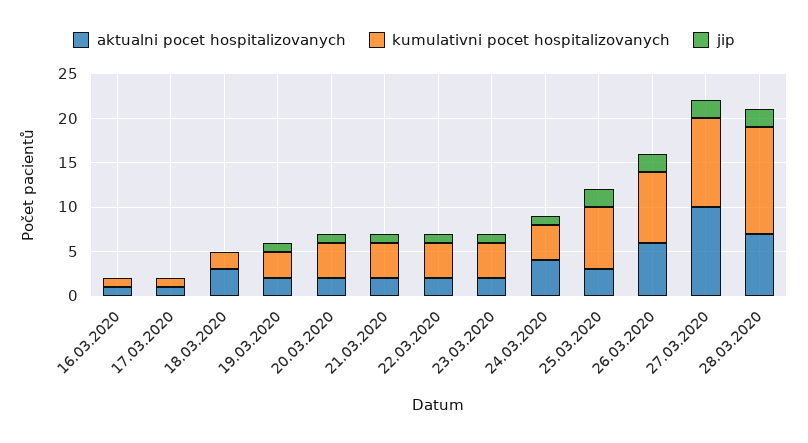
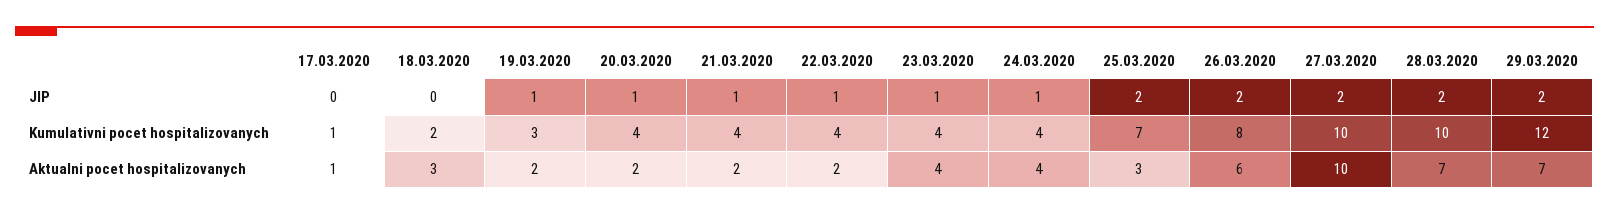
aktualni pocet hospitalizovanych, 16.03.2020: 1 -> none
kumulativni pocet hospitalizovanych, 16.03.2020: 1 -> none
jip, 16.03.2020: 0 -> none
aktualni pocet hospitalizovanych, 23.03.2020: 2 -> 4
kumulativni pocet hospitalizovanych, 28.03.2020: 12 -> 10
jip, 29.03.2020: none -> 2
kumulativni pocet hospitalizovanych, 29.03.2020: none -> 12
aktualni pocet hospitalizovanych, 29.03.2020: none -> 7

